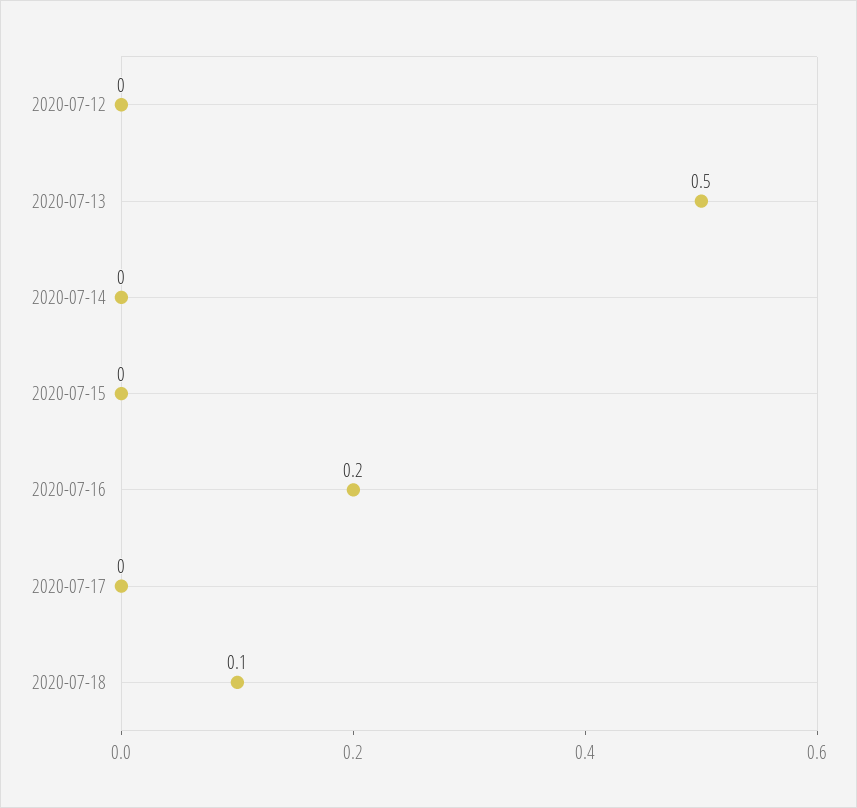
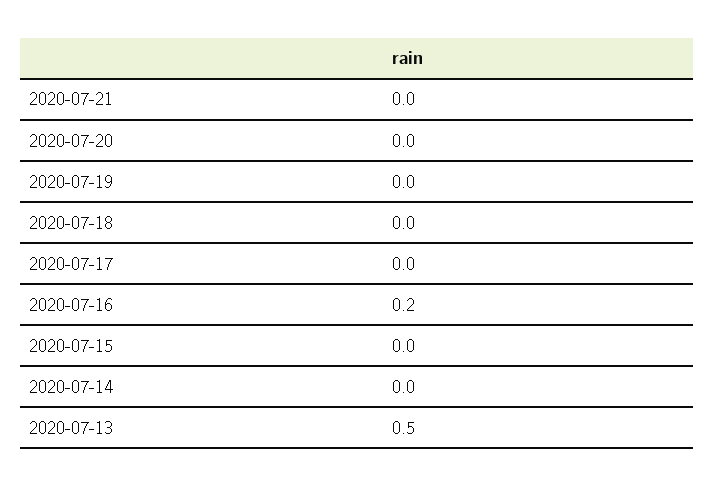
2020-07-12: 0 -> none
2020-07-18: 0.1 -> 0
2020-07-21: none -> 0
2020-07-20: none -> 0
2020-07-19: none -> 0

